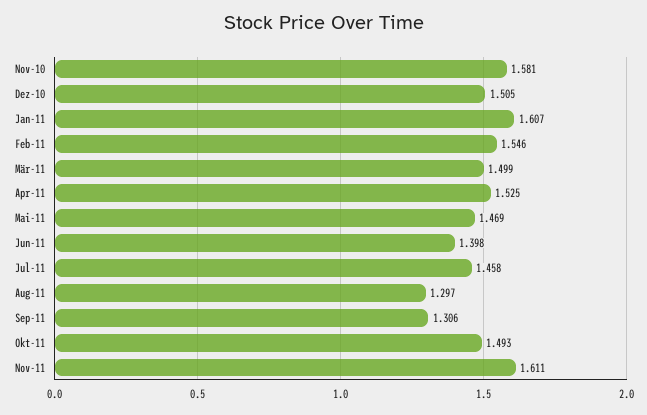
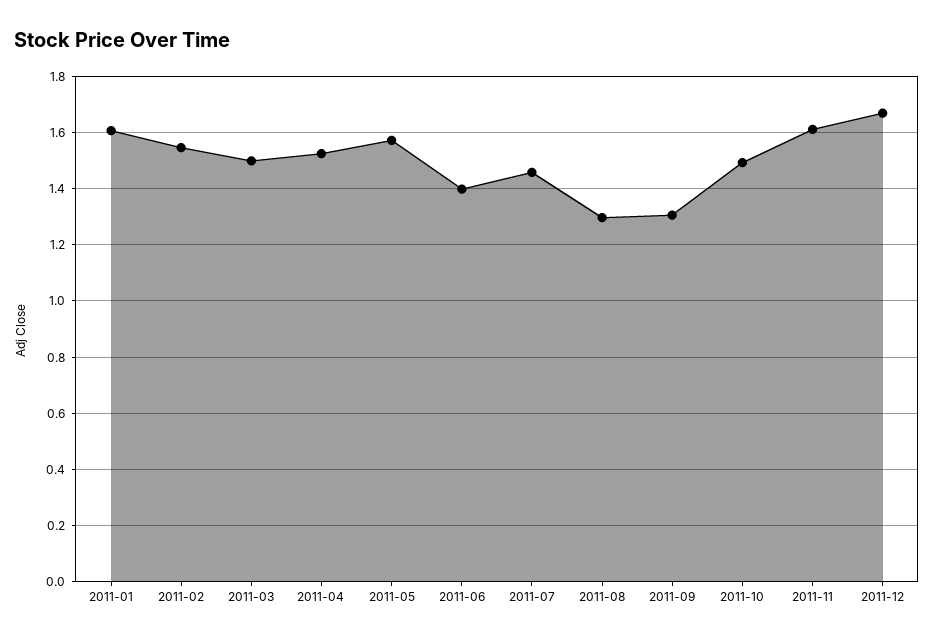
Nov-10: 1.581 -> none
Dez-10: 1.505 -> none
Mai-11: 1.469 -> 1.575
2011-12: none -> 1.675

